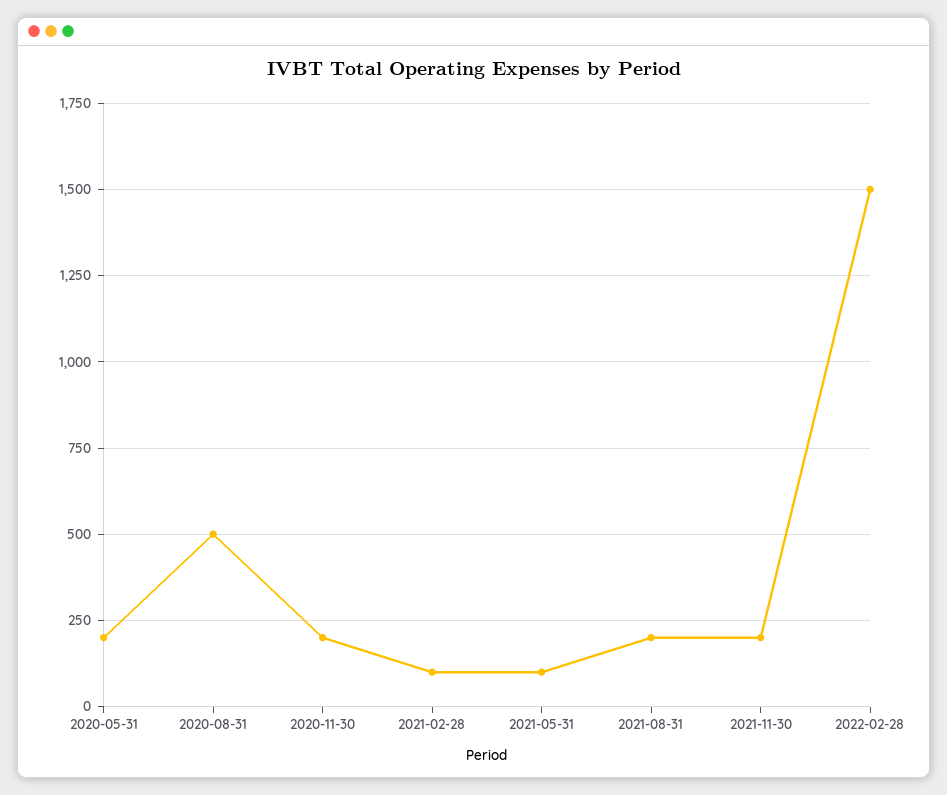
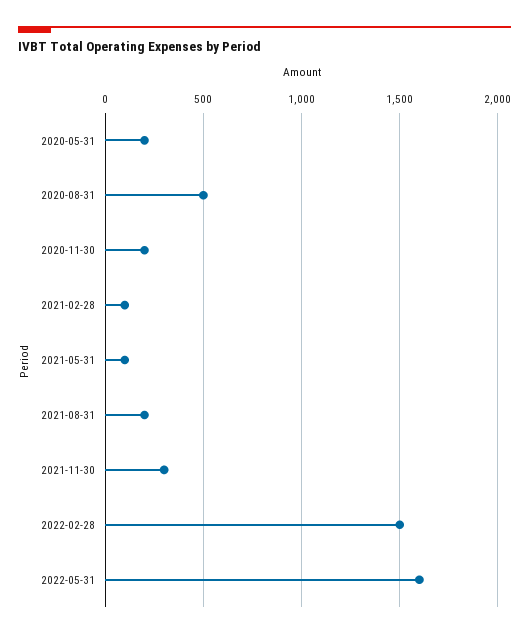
2021-11-30: 200 -> 300
2022-05-31: none -> 1600

